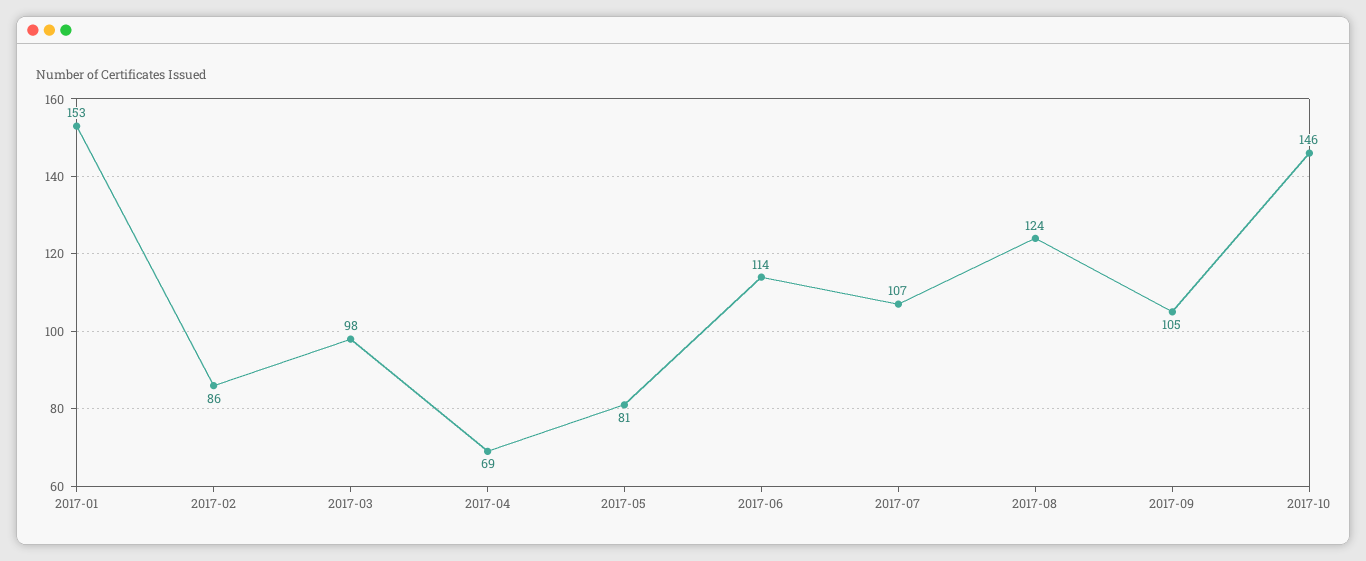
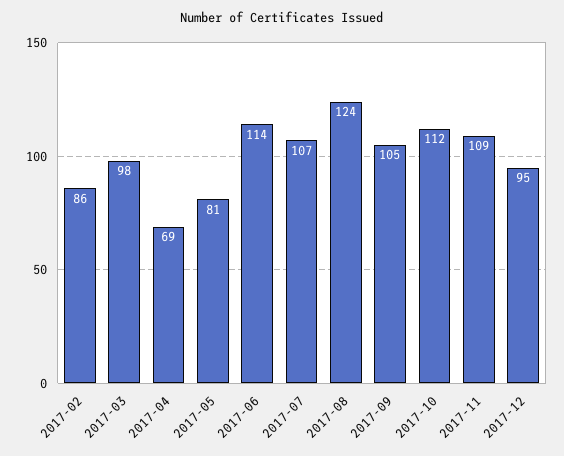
2017-01: 153 -> none
2017-10: 146 -> 112
2017-11: none -> 109
2017-12: none -> 95

